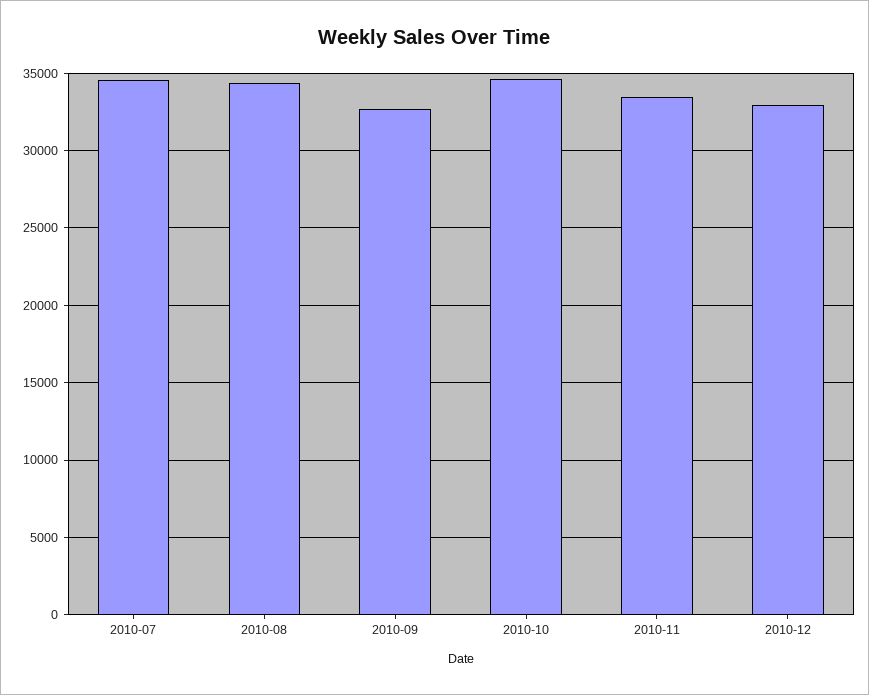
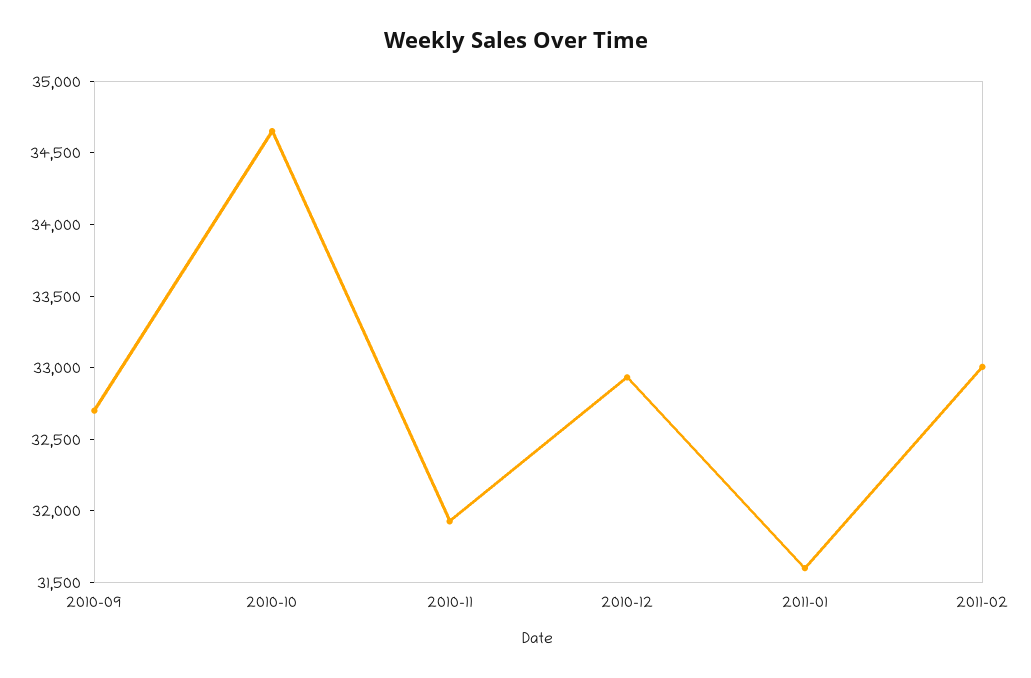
2010-07: 34500 -> none
2010-08: 34500 -> none
2010-11: 33500 -> 31900
2011-01: none -> 31600
2011-02: none -> 33000

